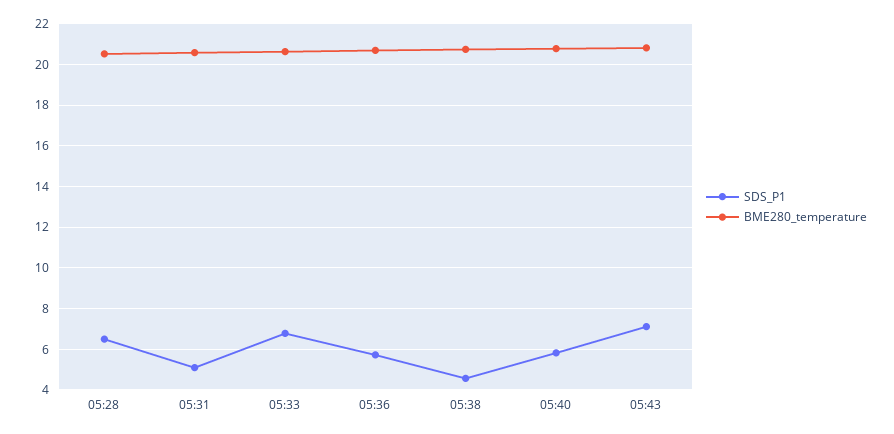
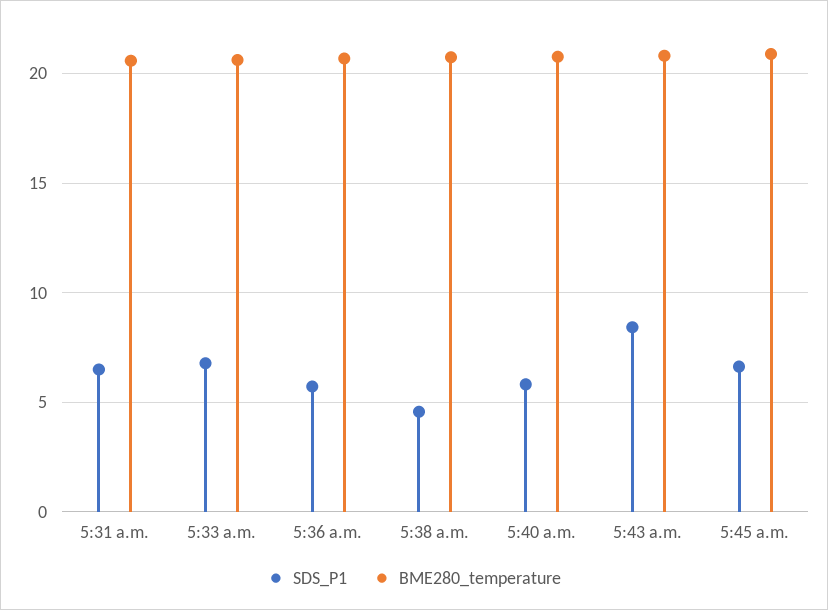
SDS_P1, 05:28: 6.5 -> none
BME280_temperature, 05:28: 20.5 -> none
SDS_P1, 05:31: 5 -> 6.5
SDS_P1, 05:43: 7 -> 8.5
SDS_P1, 5:45 a.m.: none -> 6.5
BME280_temperature, 5:45 a.m.: none -> 21

